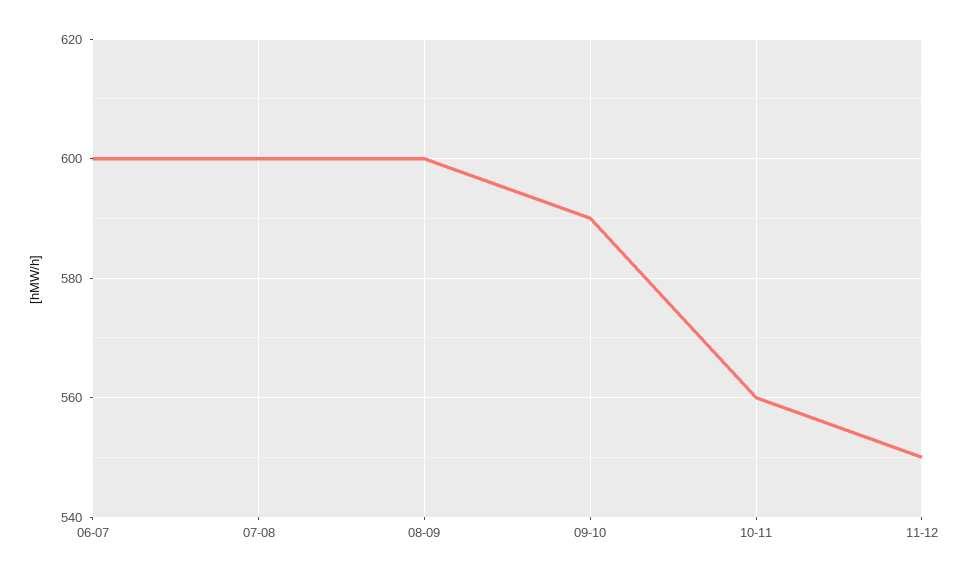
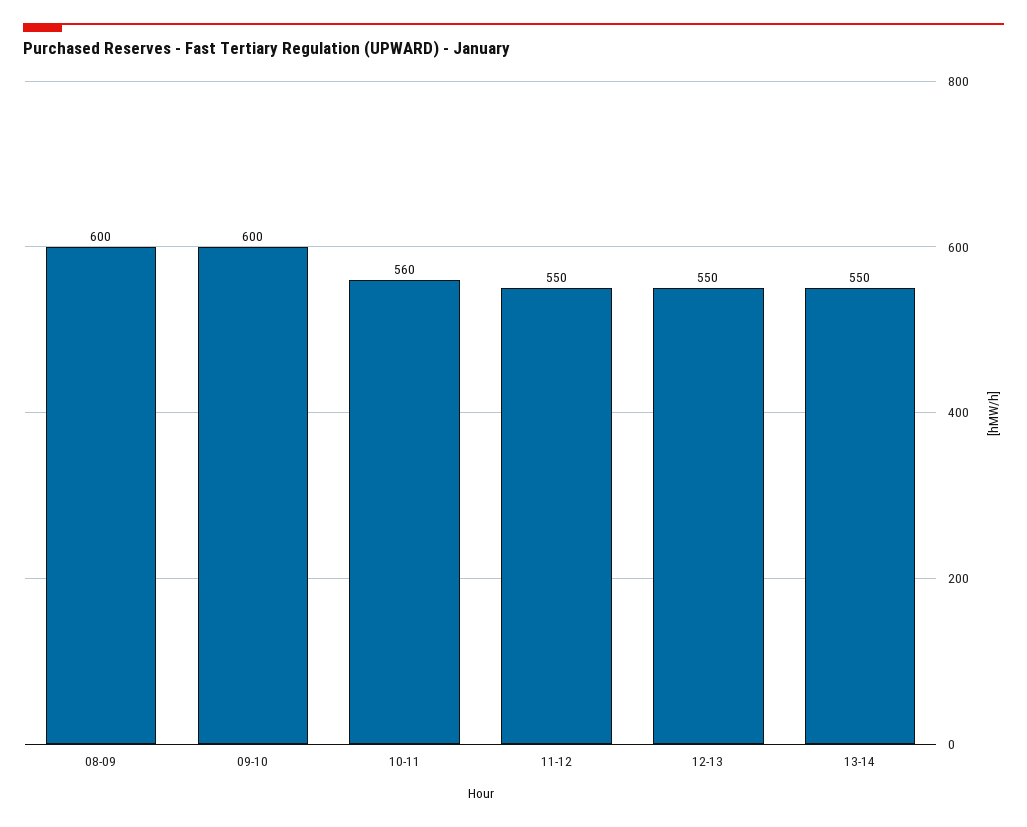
06-07: 600 -> none
07-08: 600 -> none
09-10: 590 -> 600
12-13: none -> 550
13-14: none -> 550

